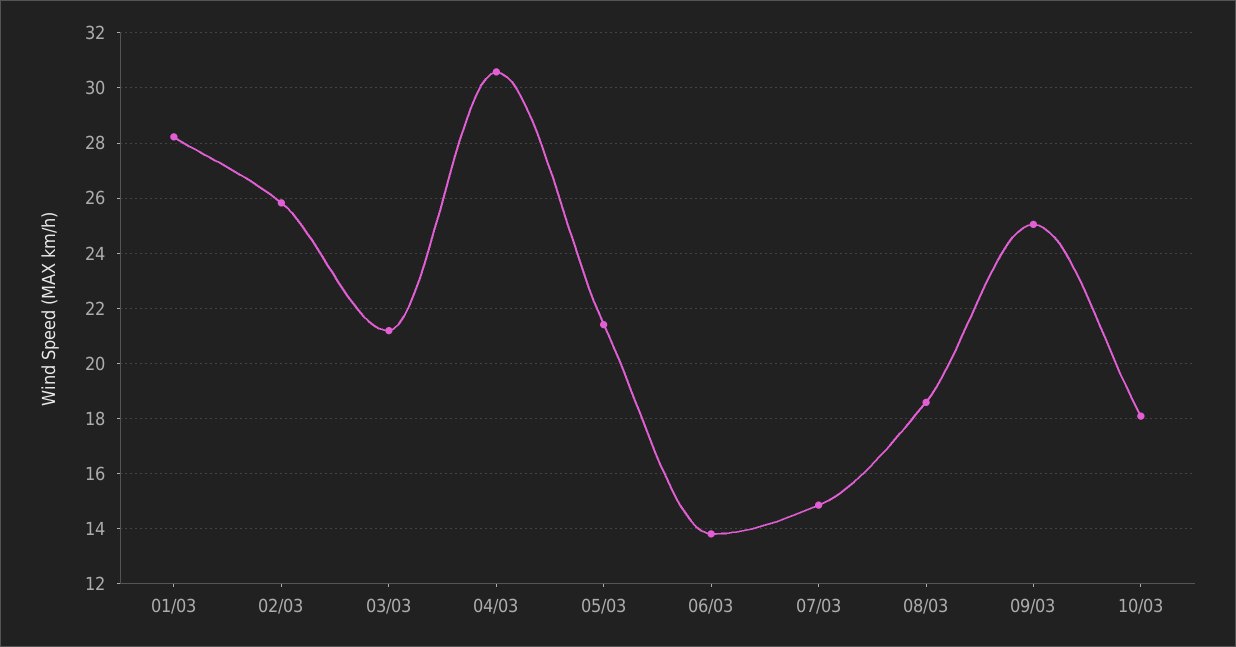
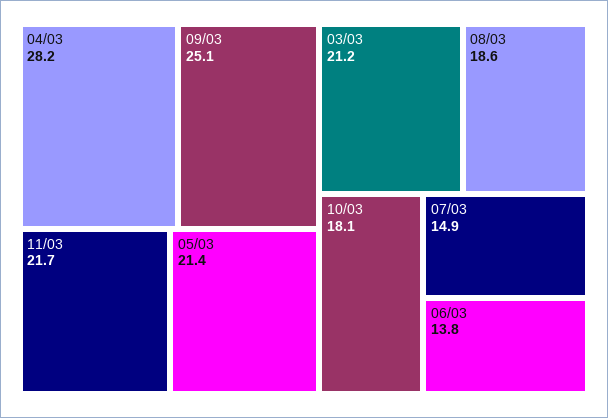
01/03: 28.25 -> none
02/03: 25.75 -> none
04/03: 30.5 -> 28.2
11/03: none -> 21.7

